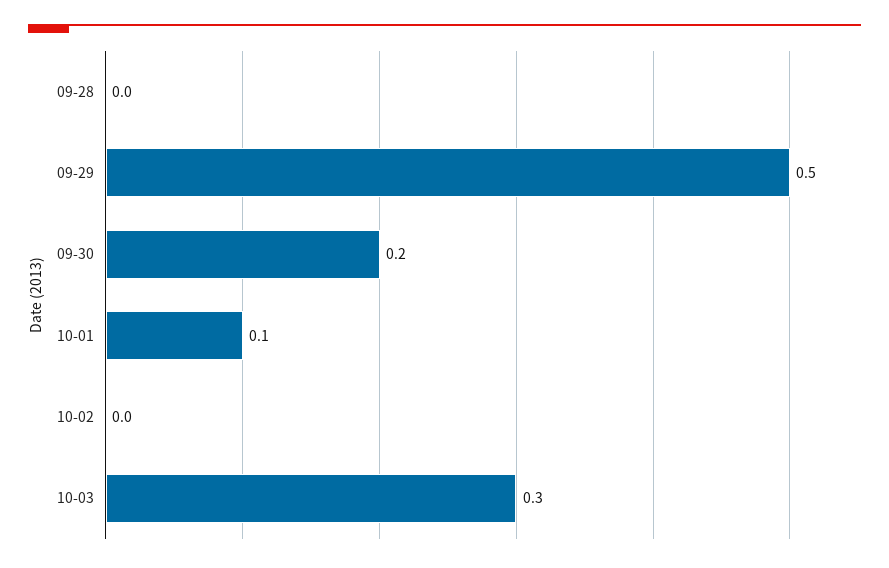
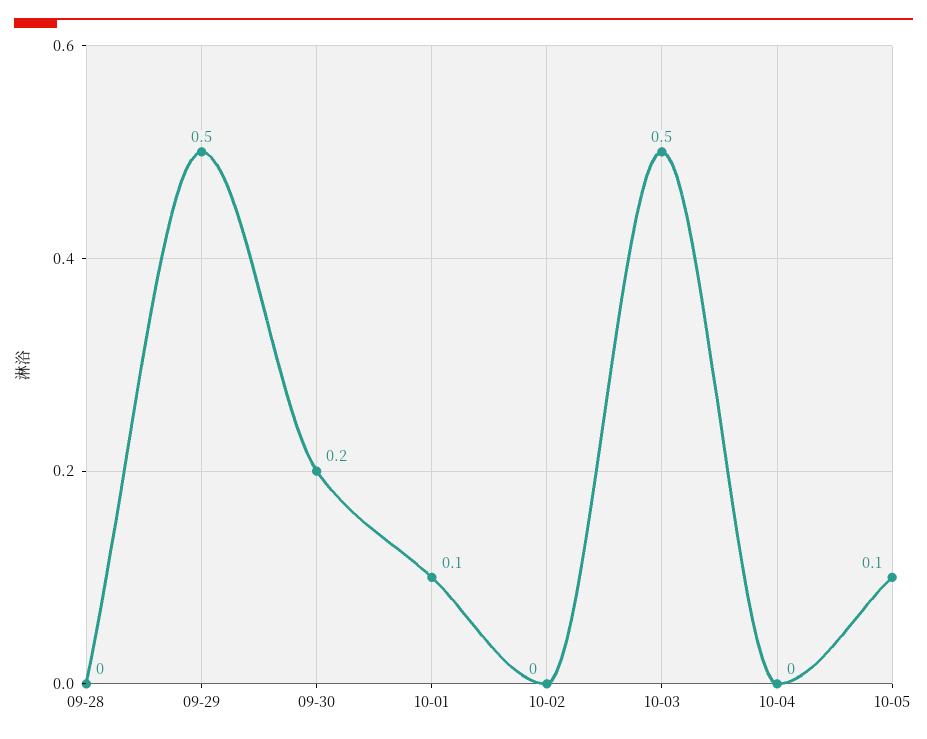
10-03: 0.3 -> 0.5
10-04: none -> 0
10-05: none -> 0.1

